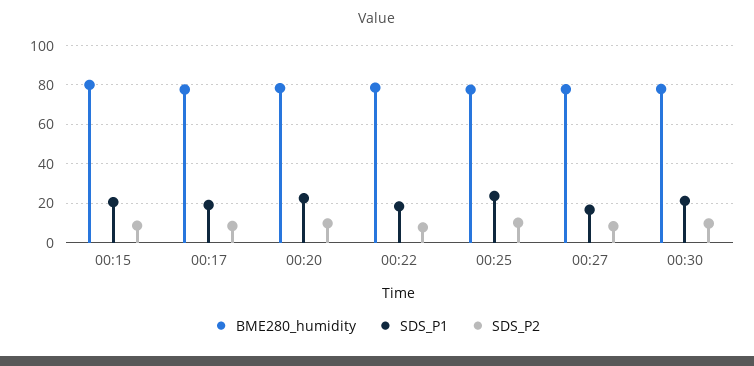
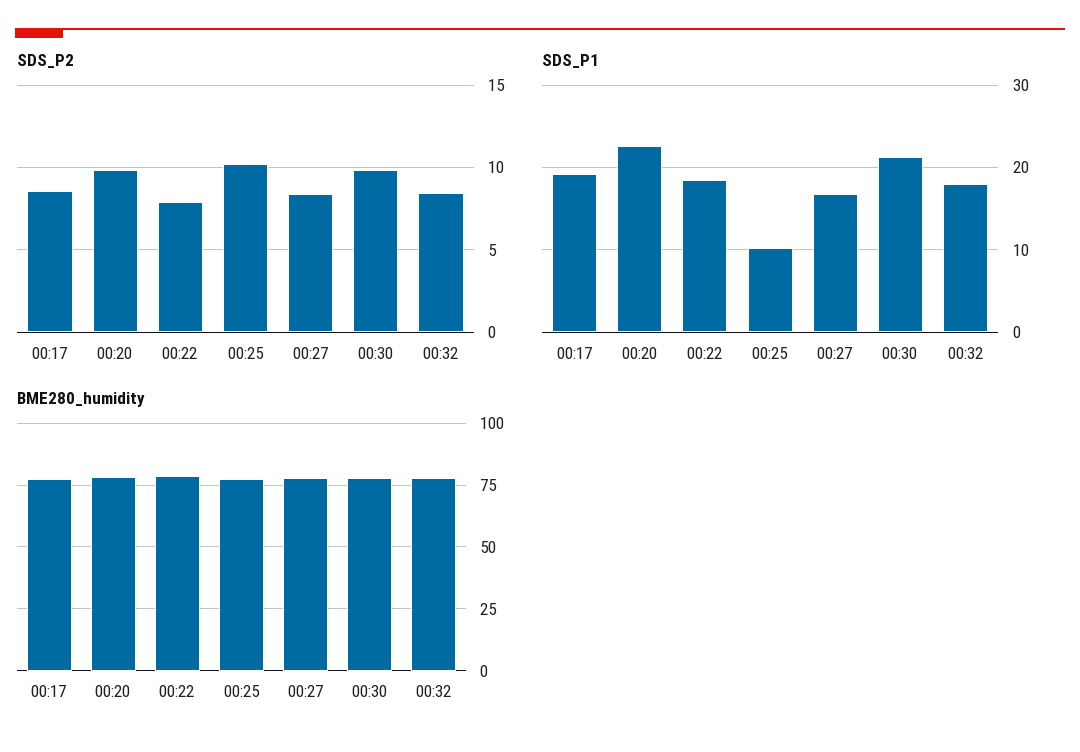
BME280_humidity, 00:15: 80 -> none
SDS_P1, 00:15: 20 -> none
SDS_P2, 00:15: 10 -> none
SDS_P1, 00:25: 25 -> 10
SDS_P2, 00:32: none -> 8.5
SDS_P1, 00:32: none -> 18
BME280_humidity, 00:32: none -> 77.5

